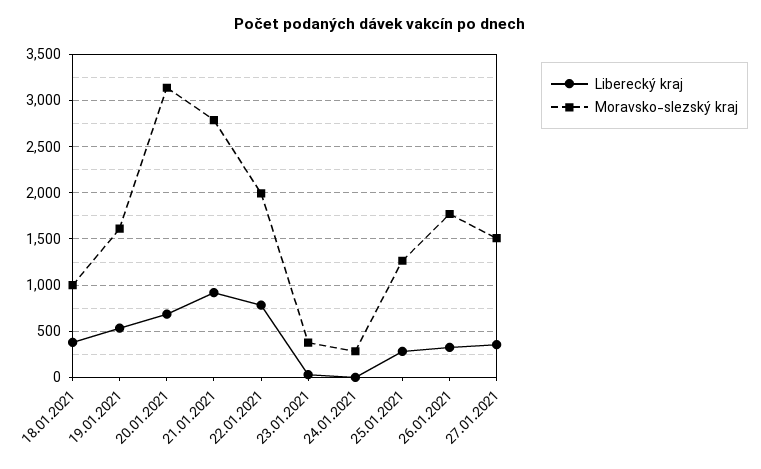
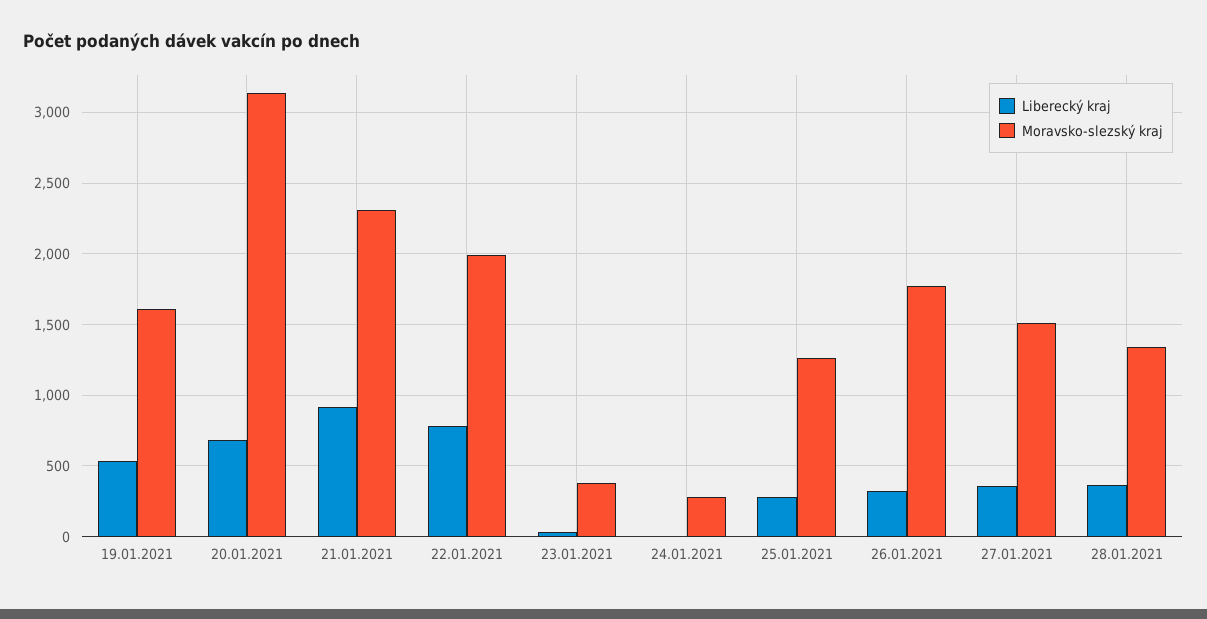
Liberecký kraj, 18.01.2021: 400 -> none
Moravsko-slezský kraj, 18.01.2021: 1000 -> none
Moravsko-slezský kraj, 21.01.2021: 2800 -> 2300
Liberecký kraj, 28.01.2021: none -> 350
Moravsko-slezský kraj, 28.01.2021: none -> 1350

